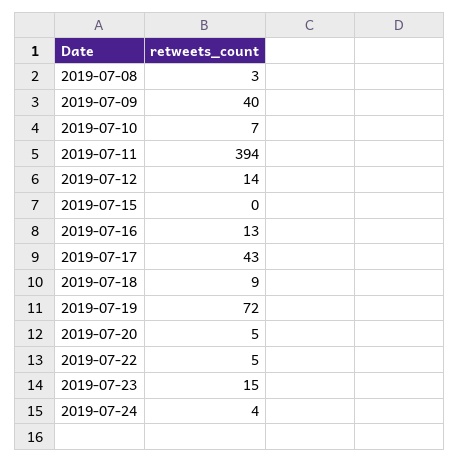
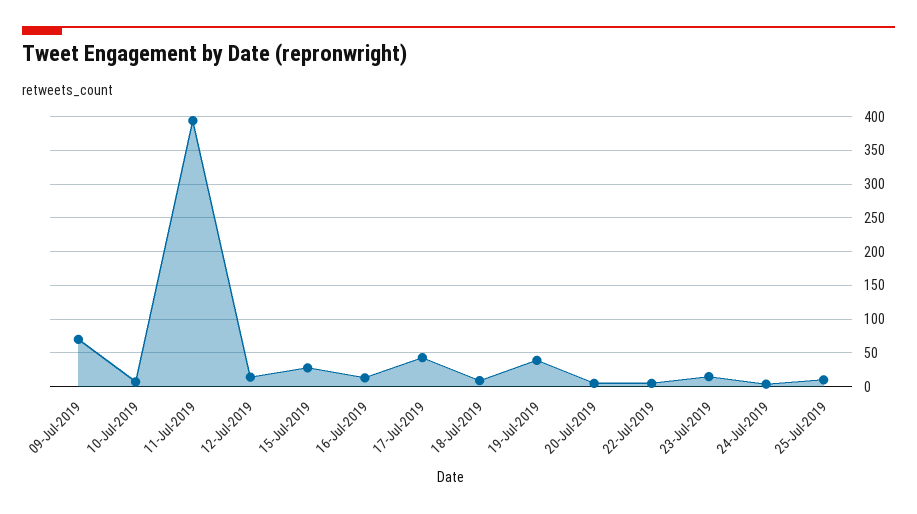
2019-07-08: 3 -> none
2019-07-09: 40 -> 70
2019-07-15: 0 -> 30
2019-07-19: 72 -> 40
25-Jul-2019: none -> 10

